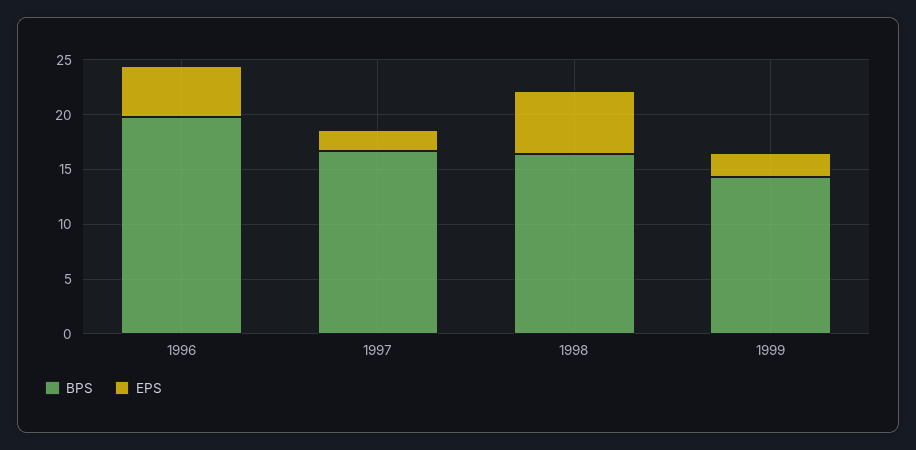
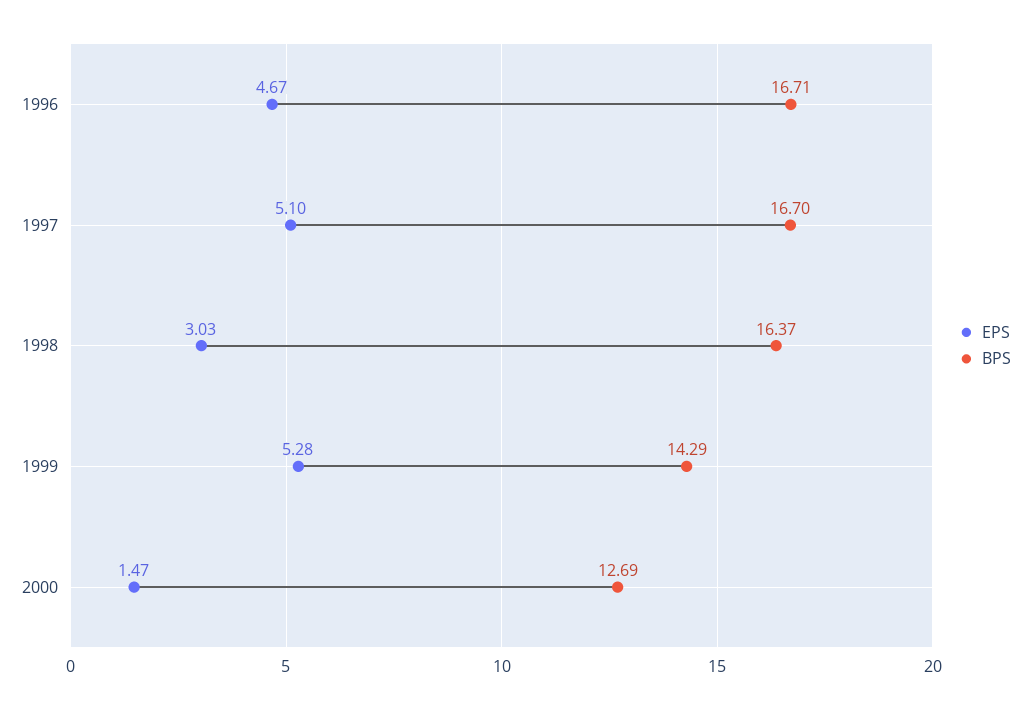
BPS, 1996: 20 -> 16.71
EPS, 1997: 2 -> 5.1
EPS, 1998: 6 -> 3.03
EPS, 1999: 2 -> 5.28
EPS, 2000: none -> 1.47
BPS, 2000: none -> 12.69

